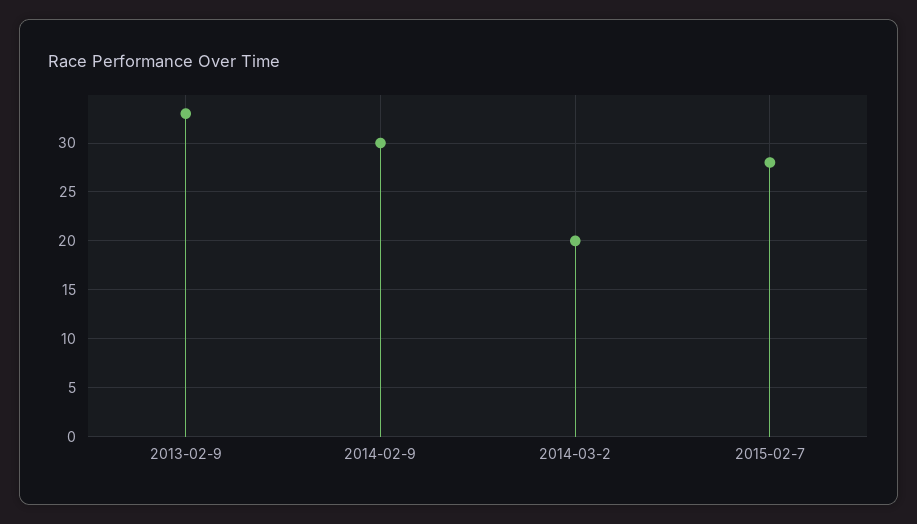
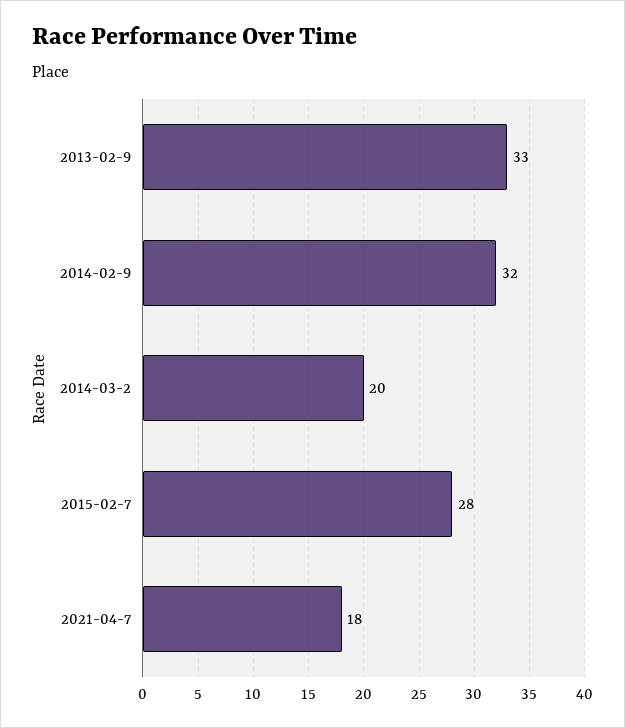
2014-02-9: 30 -> 32
2021-04-7: none -> 18

